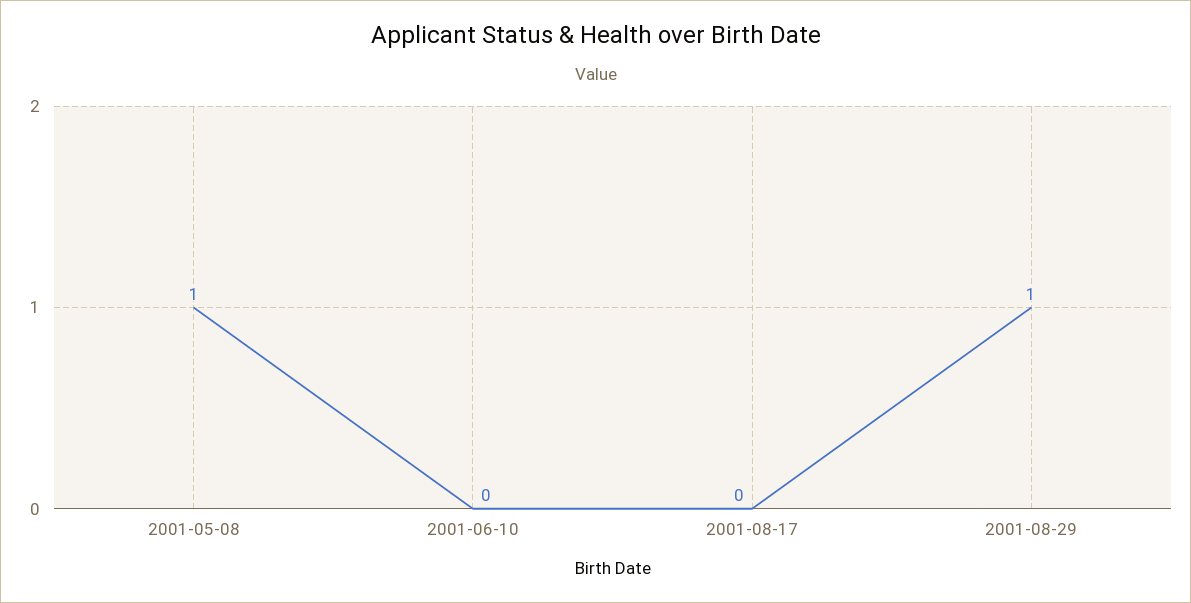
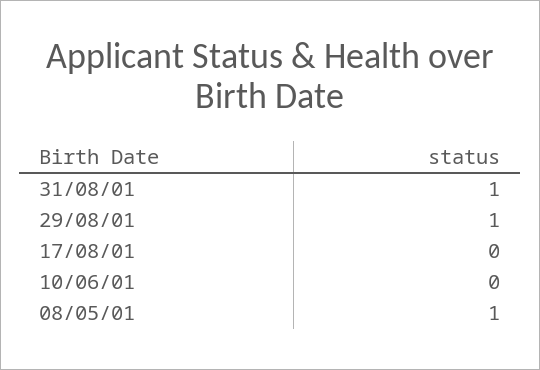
31/08/01: none -> 1

